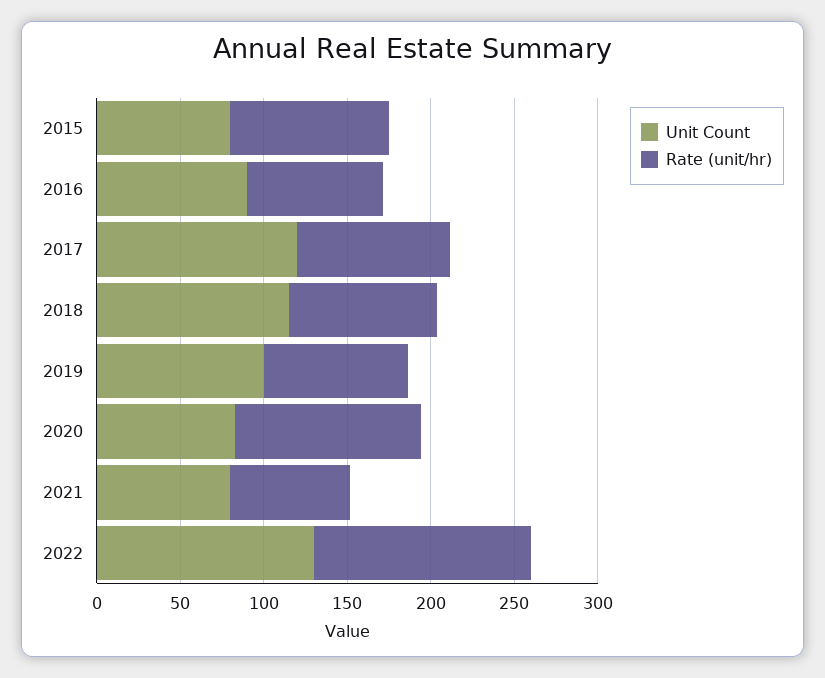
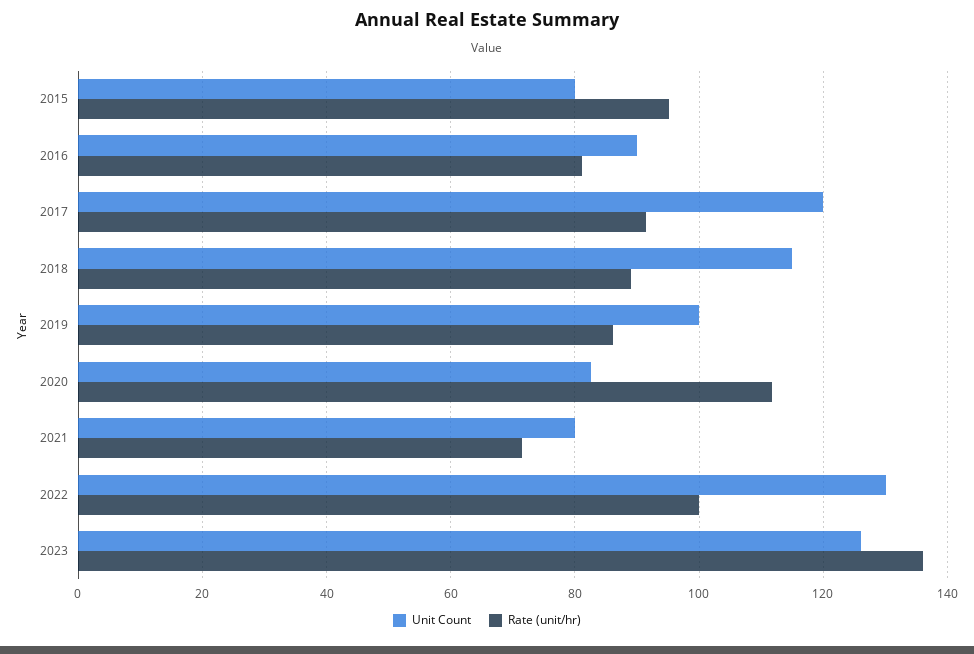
Rate (unit/hr), 2022: 130 -> 100
Unit Count, 2023: none -> 126
Rate (unit/hr), 2023: none -> 136

